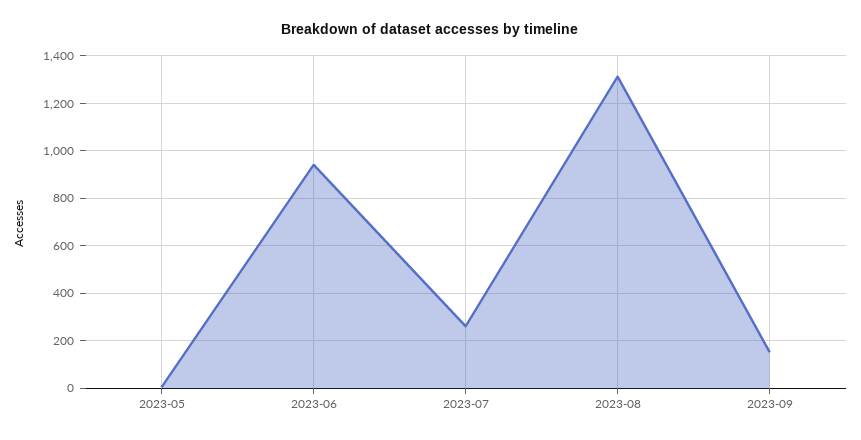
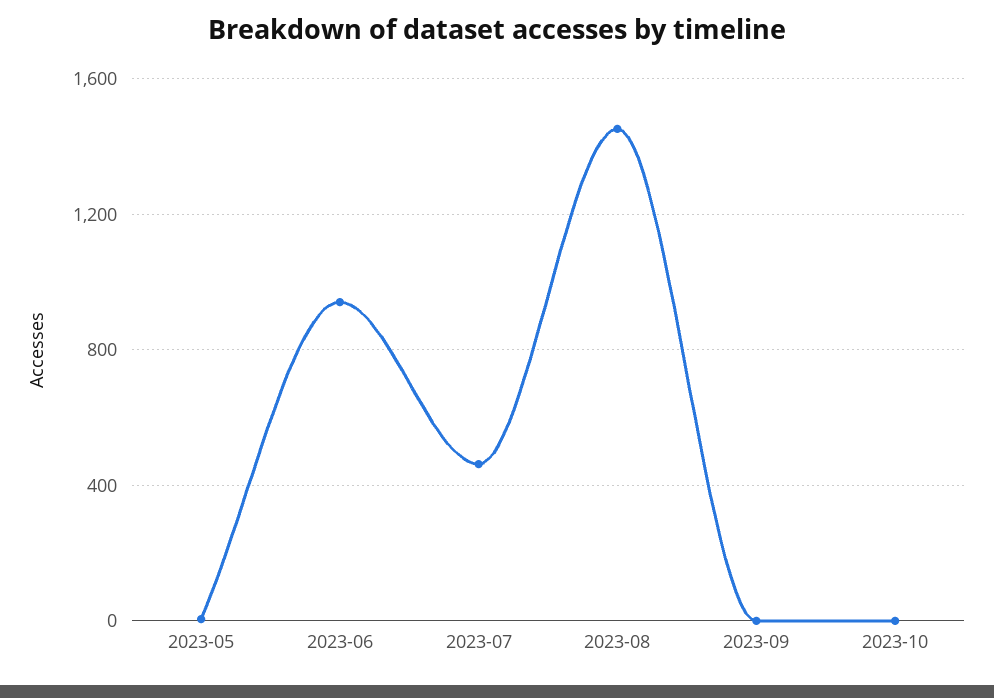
2023-07: 250 -> 450
2023-08: 1300 -> 1450
2023-09: 150 -> 0
2023-10: none -> 0

